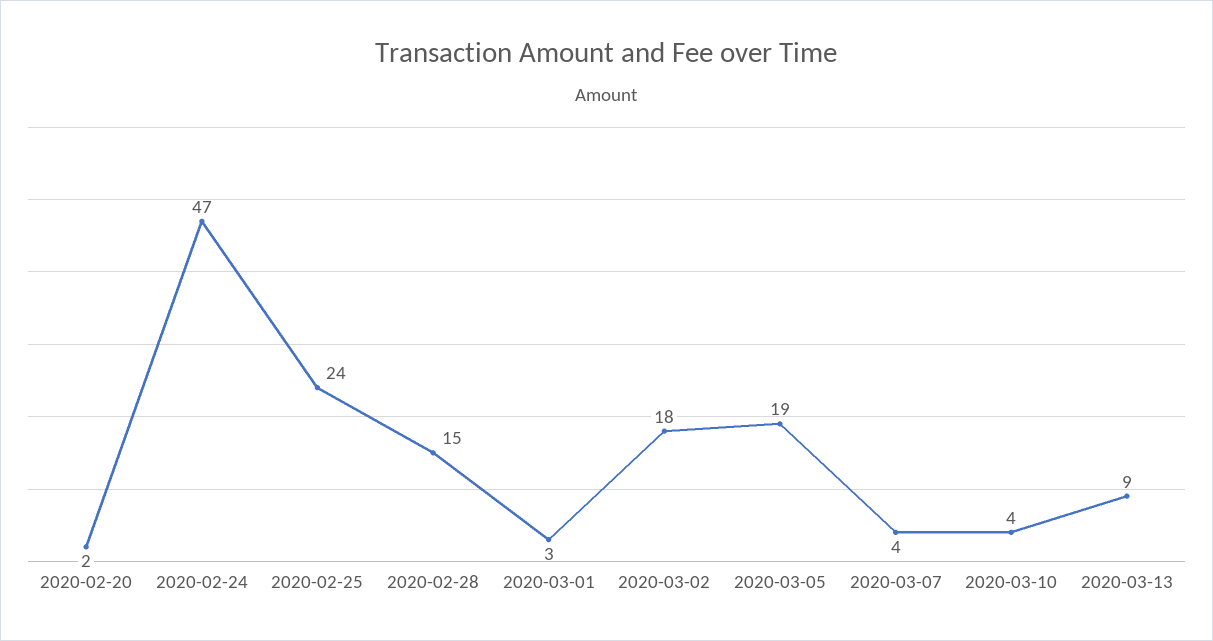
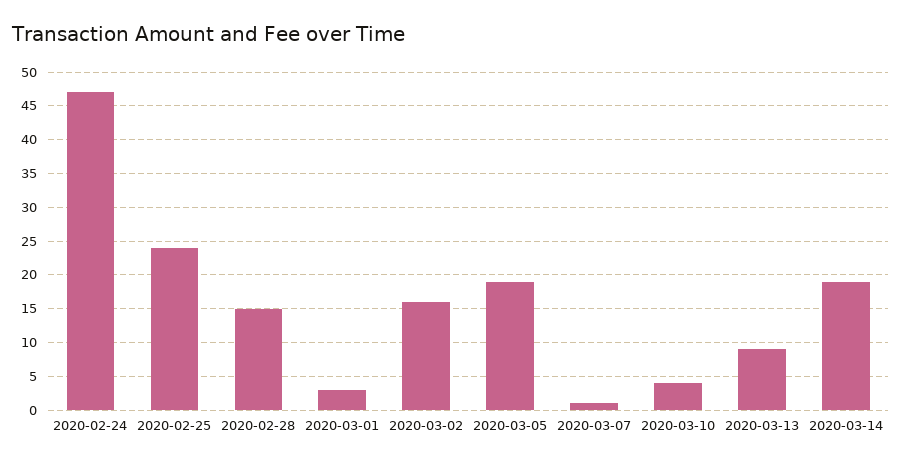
2020-02-20: 2 -> none
2020-03-02: 18 -> 16
2020-03-07: 4 -> 1
2020-03-14: none -> 19

